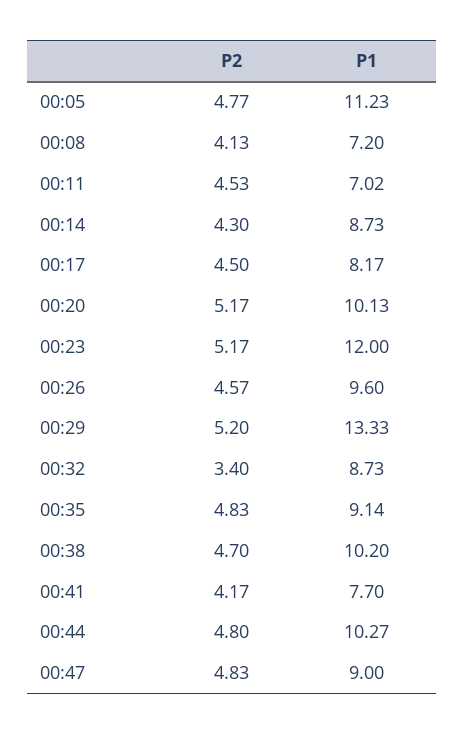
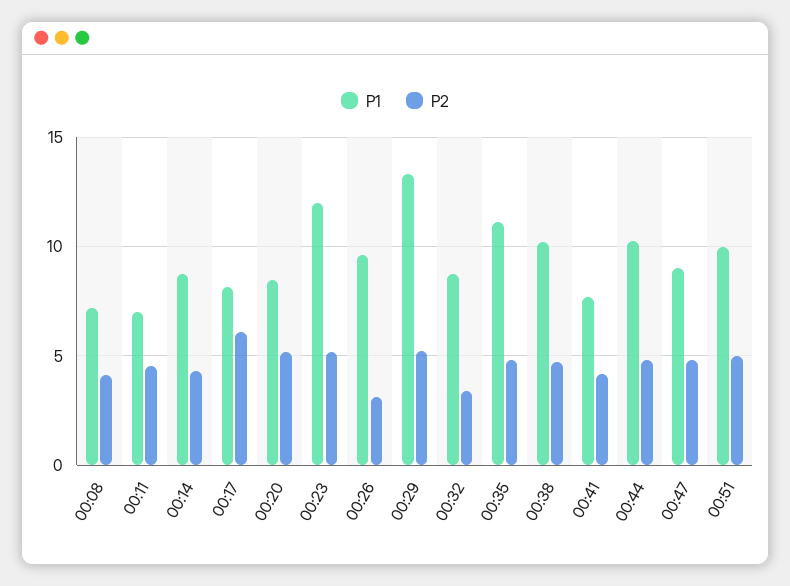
P2, 00:05: 4.77 -> none
P1, 00:05: 11.23 -> none
P2, 00:17: 4.5 -> 6
P1, 00:20: 10.13 -> 8.5
P2, 00:26: 4.57 -> 3
P1, 00:35: 9.14 -> 11
P1, 00:51: none -> 10
P2, 00:51: none -> 5

